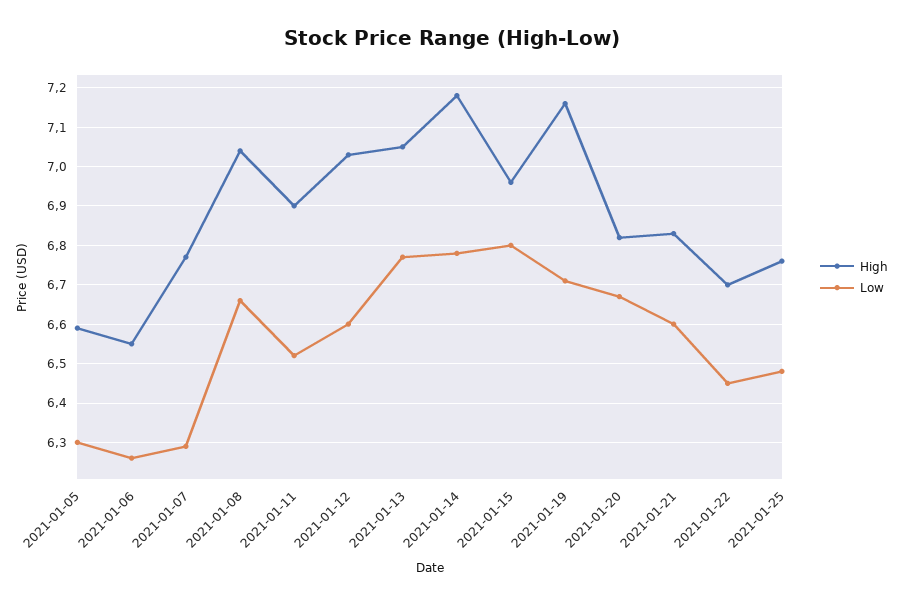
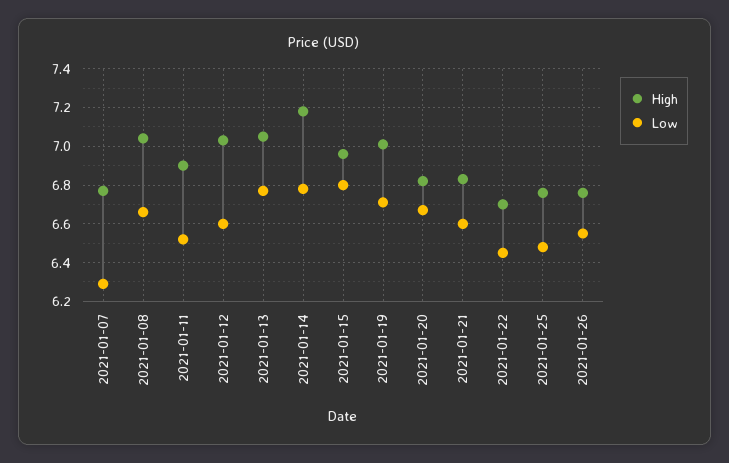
High, 2021-01-05: 6.6 -> none
Low, 2021-01-05: 6.3 -> none
High, 2021-01-06: 6.55 -> none
Low, 2021-01-06: 6.25 -> none
High, 2021-01-19: 7.15 -> 7
High, 2021-01-26: none -> 6.75
Low, 2021-01-26: none -> 6.55

